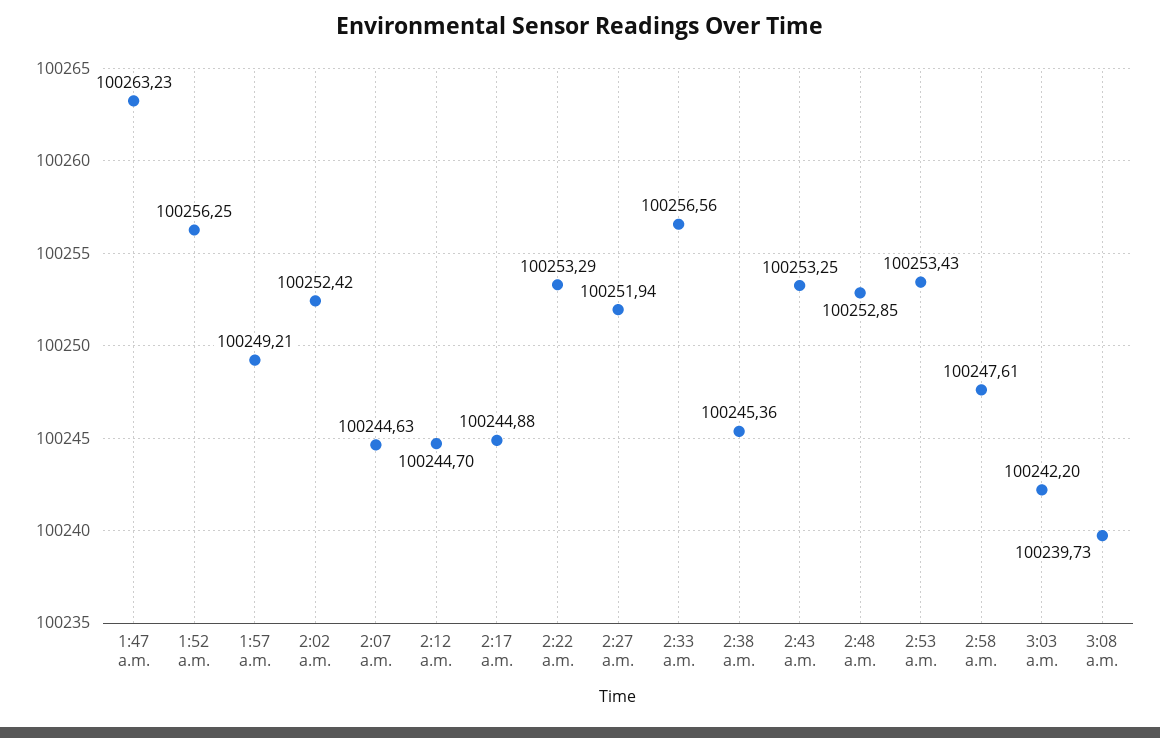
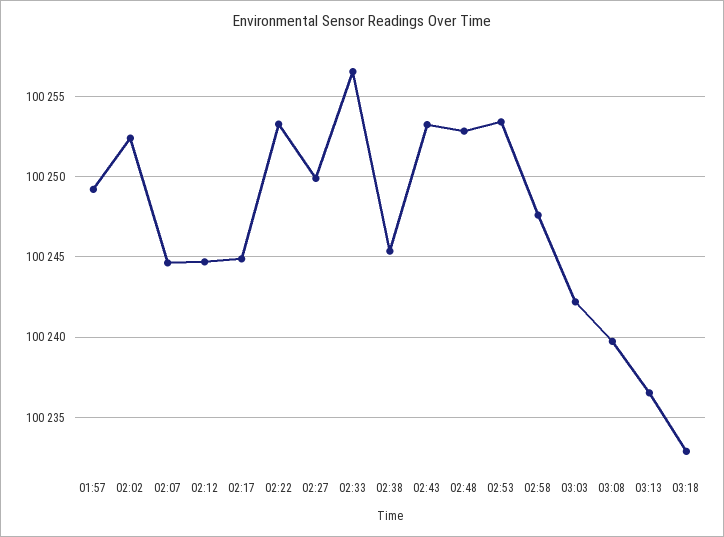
1:47 a.m.: 100263.23 -> none
1:52 a.m.: 100256.25 -> none
2:27 a.m.: 100251.94 -> 100250
03:13: none -> 100236.5
03:18: none -> 100233

